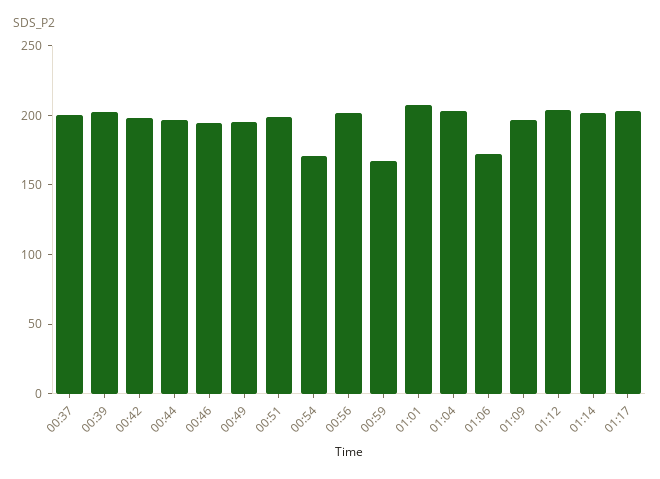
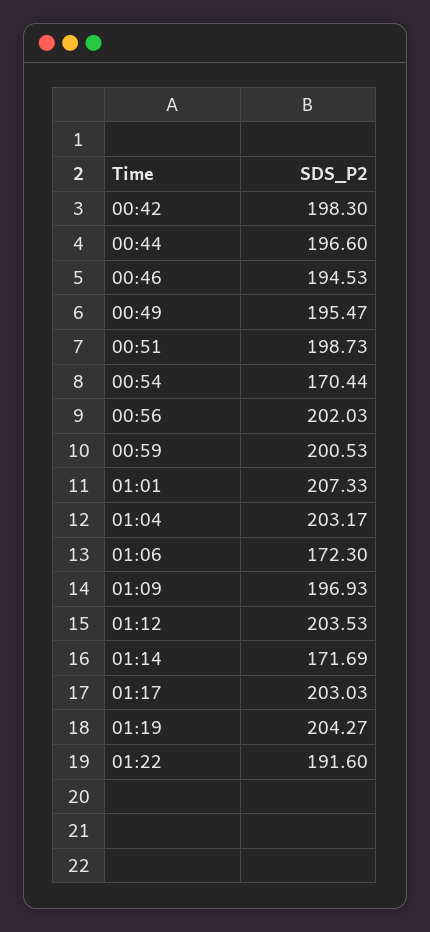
00:37: 200 -> none
00:39: 200 -> none
00:59: 170 -> 200.53
01:14: 200 -> 171.69
01:19: none -> 204.27
01:22: none -> 191.6

